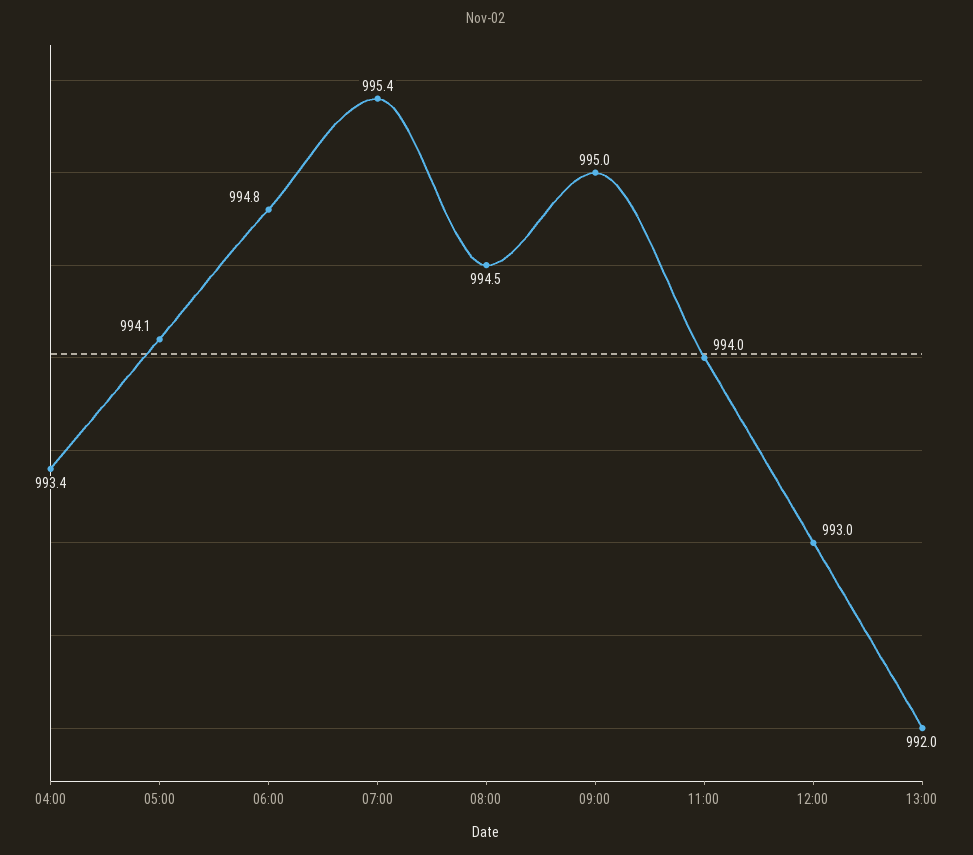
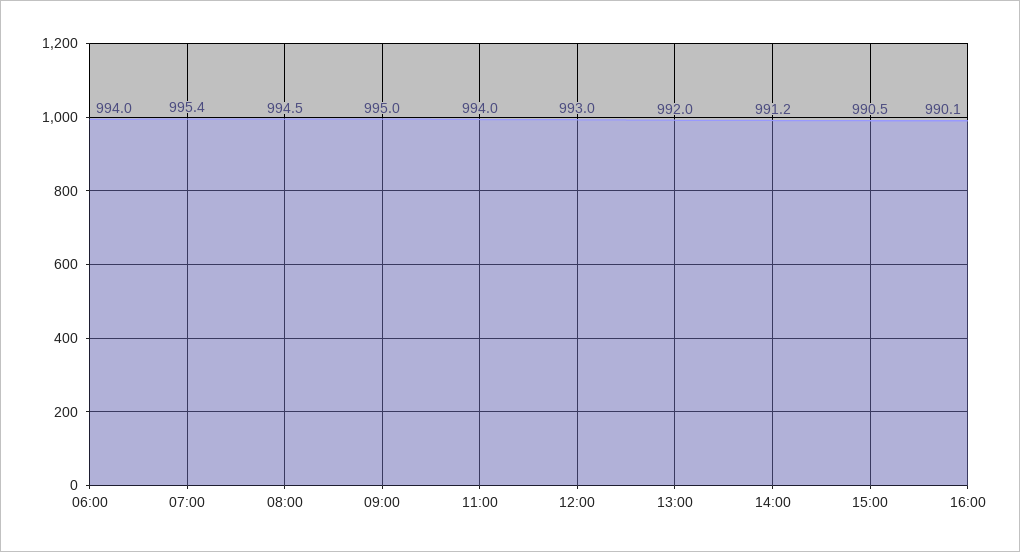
04:00: 993.4 -> none
05:00: 994.1 -> none
06:00: 994.8 -> 994
14:00: none -> 991.2
15:00: none -> 990.5
16:00: none -> 990.1

